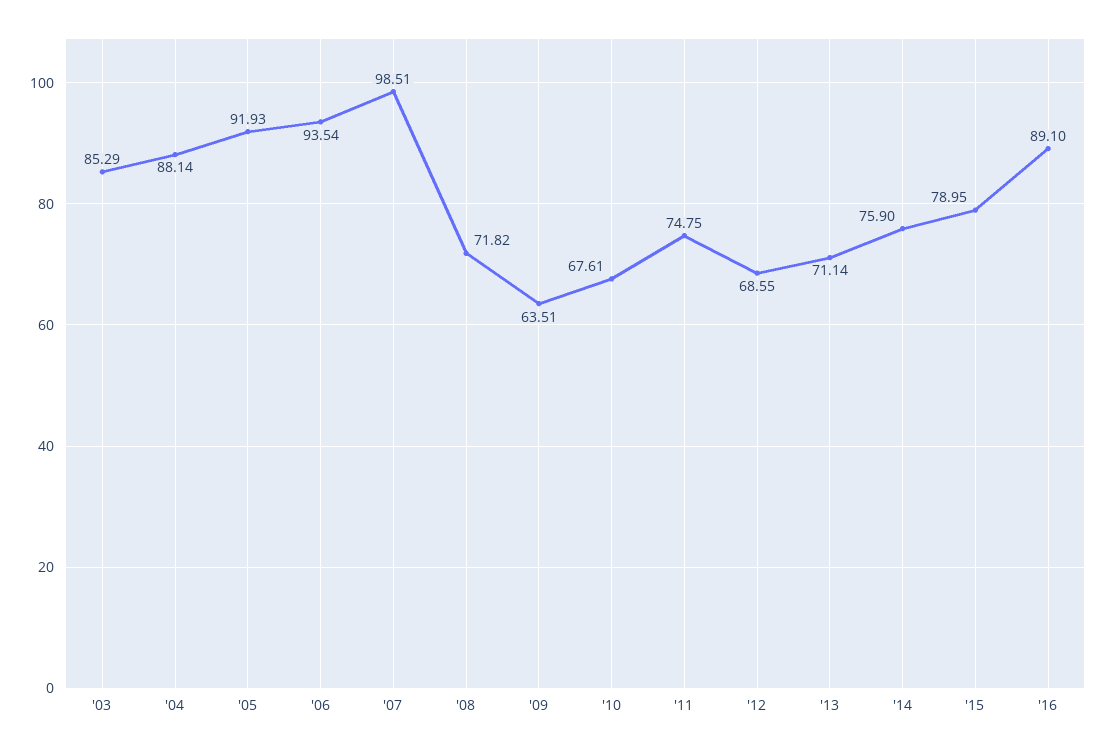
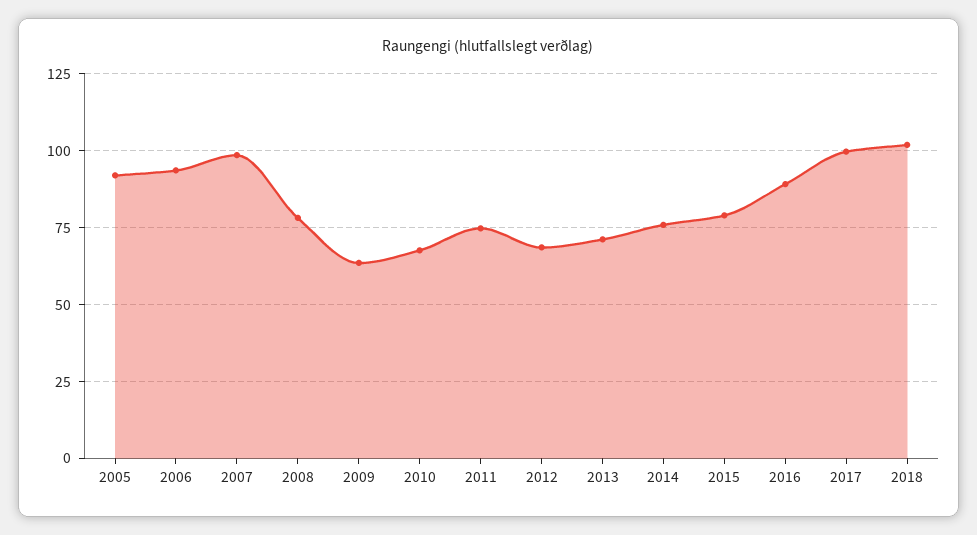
'03: 85.29 -> none
'04: 88.14 -> none
'08: 71.82 -> 77.5
2017: none -> 100
2018: none -> 102.5

